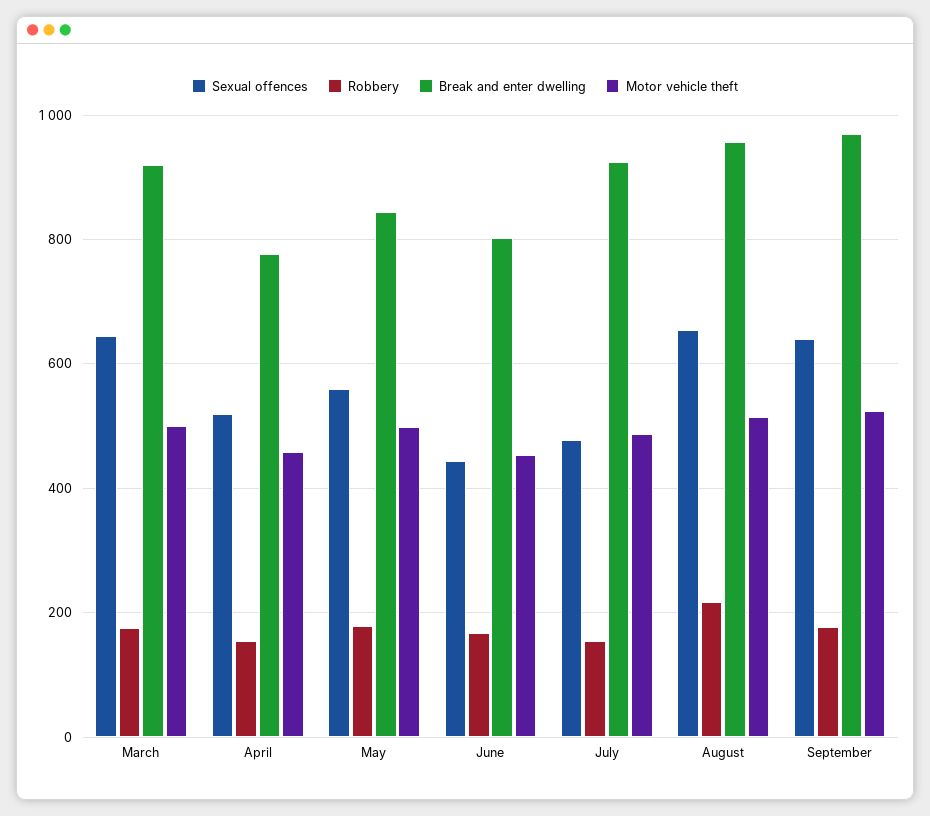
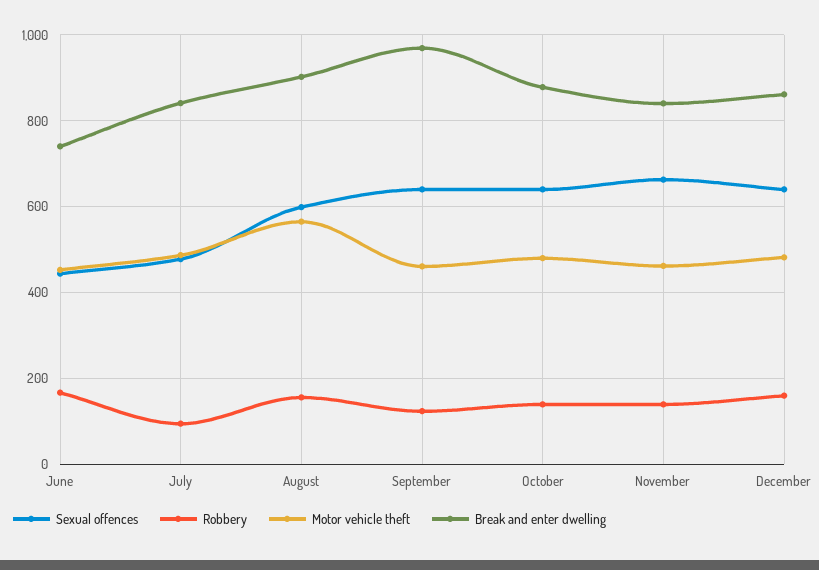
Sexual offences, March: 640 -> none
Robbery, March: 180 -> none
Break and enter dwelling, March: 920 -> none
Motor vehicle theft, March: 500 -> none
Sexual offences, April: 520 -> none
Robbery, April: 160 -> none
Break and enter dwelling, April: 780 -> none
Motor vehicle theft, April: 460 -> none
Sexual offences, May: 560 -> none
Robbery, May: 180 -> none
Break and enter dwelling, May: 840 -> none
Motor vehicle theft, May: 500 -> none
Break and enter dwelling, June: 800 -> 740
Robbery, July: 160 -> 100
Break and enter dwelling, July: 920 -> 840
Sexual offences, August: 660 -> 600
Robbery, August: 220 -> 160
Break and enter dwelling, August: 960 -> 900
Motor vehicle theft, August: 520 -> 560
Robbery, September: 180 -> 120
Motor vehicle theft, September: 520 -> 460
Sexual offences, October: none -> 640
Robbery, October: none -> 140
Motor vehicle theft, October: none -> 480
Break and enter dwelling, October: none -> 880
Sexual offences, November: none -> 660
Robbery, November: none -> 140
Motor vehicle theft, November: none -> 460
Break and enter dwelling, November: none -> 840
Sexual offences, December: none -> 640
Robbery, December: none -> 160
Motor vehicle theft, December: none -> 480
Break and enter dwelling, December: none -> 860

